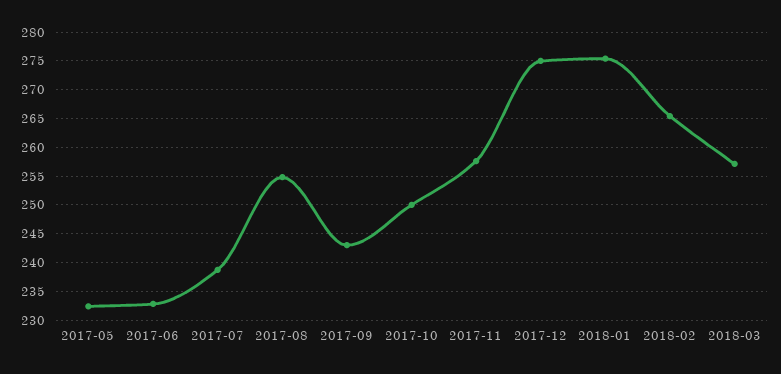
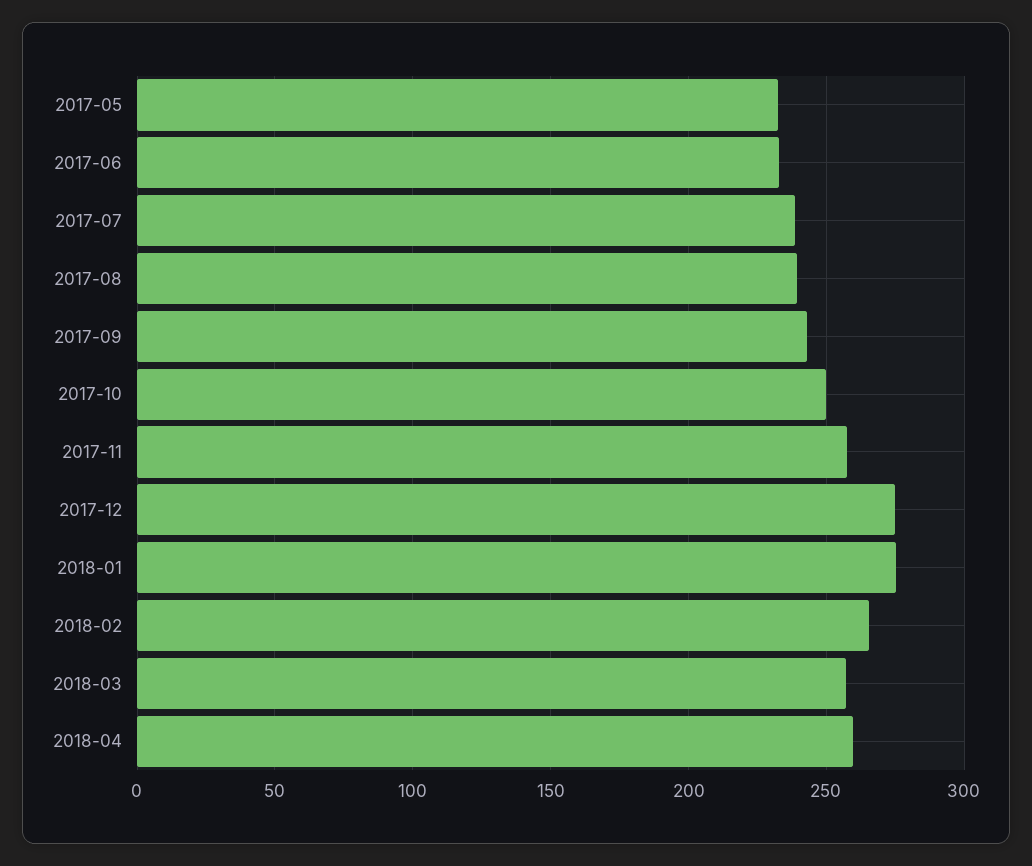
2017-08: 255 -> 240
2018-04: none -> 260

